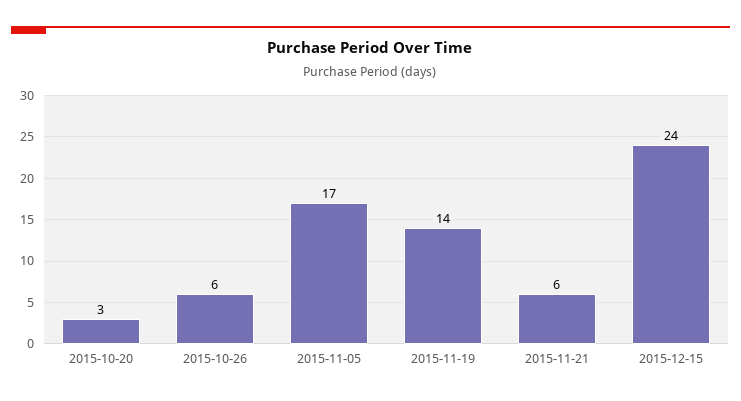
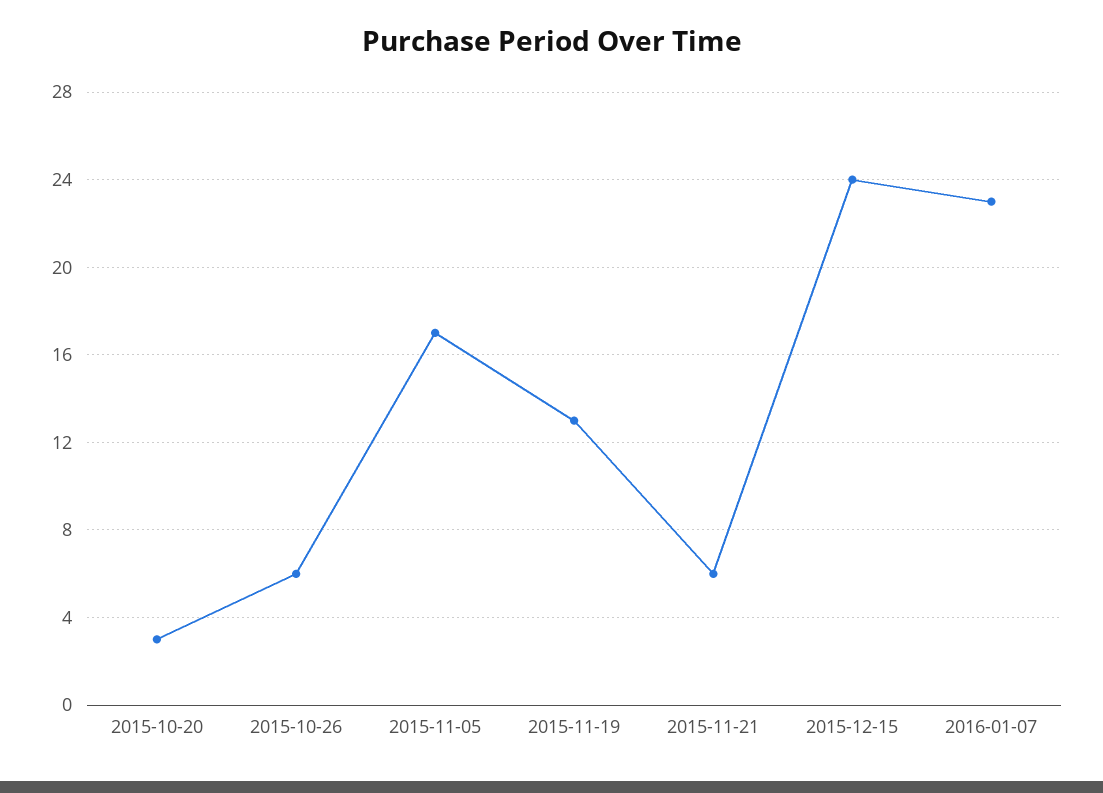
2015-11-19: 14 -> 13
2016-01-07: none -> 23

